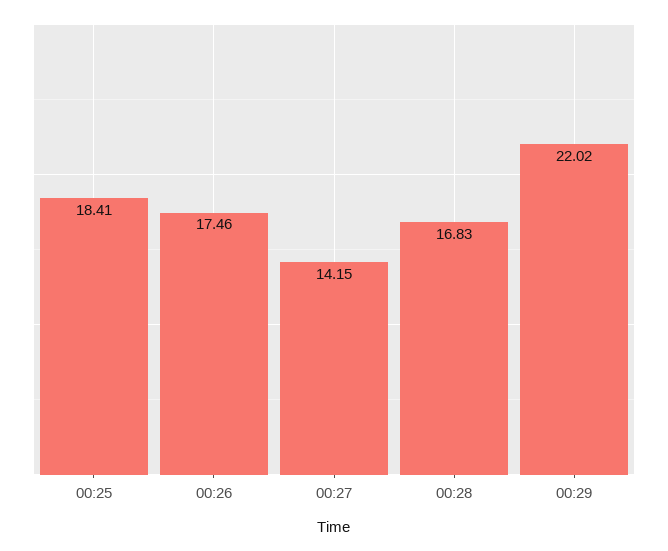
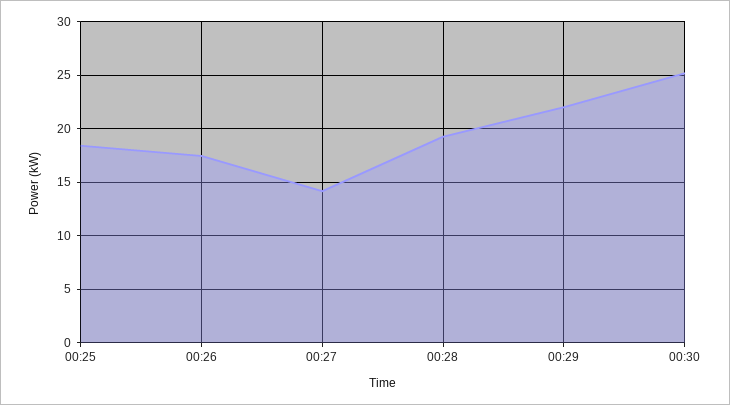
00:28: 16.83 -> 19
00:30: none -> 25

